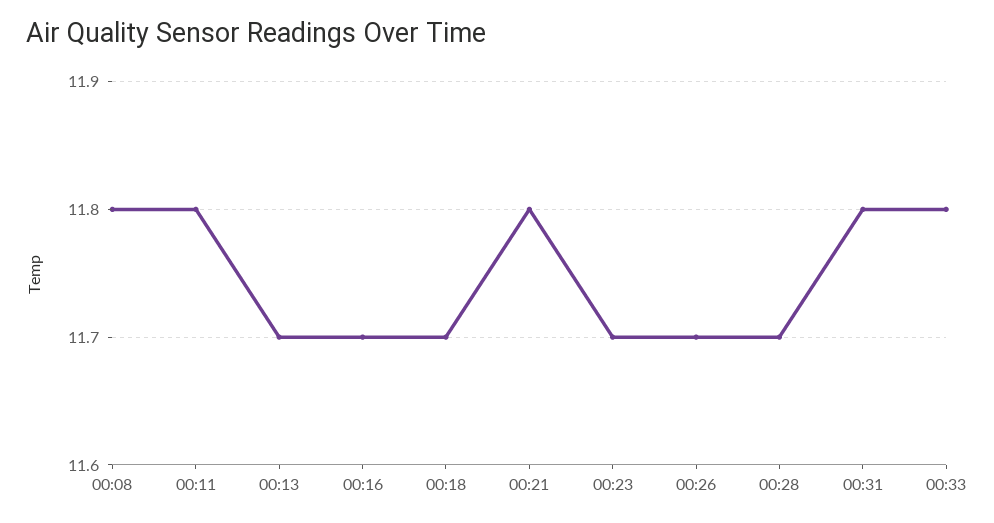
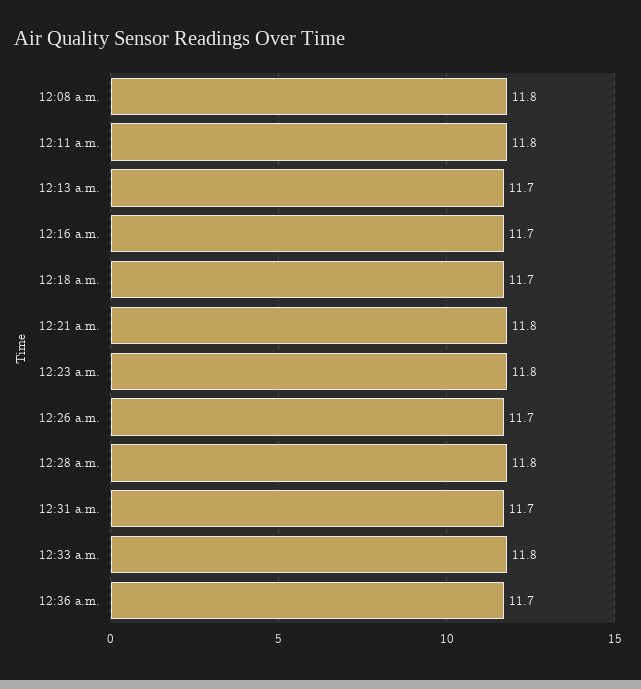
00:23: 11.7 -> 11.8
00:28: 11.7 -> 11.8
00:31: 11.8 -> 11.7
12:36 a.m.: none -> 11.7

